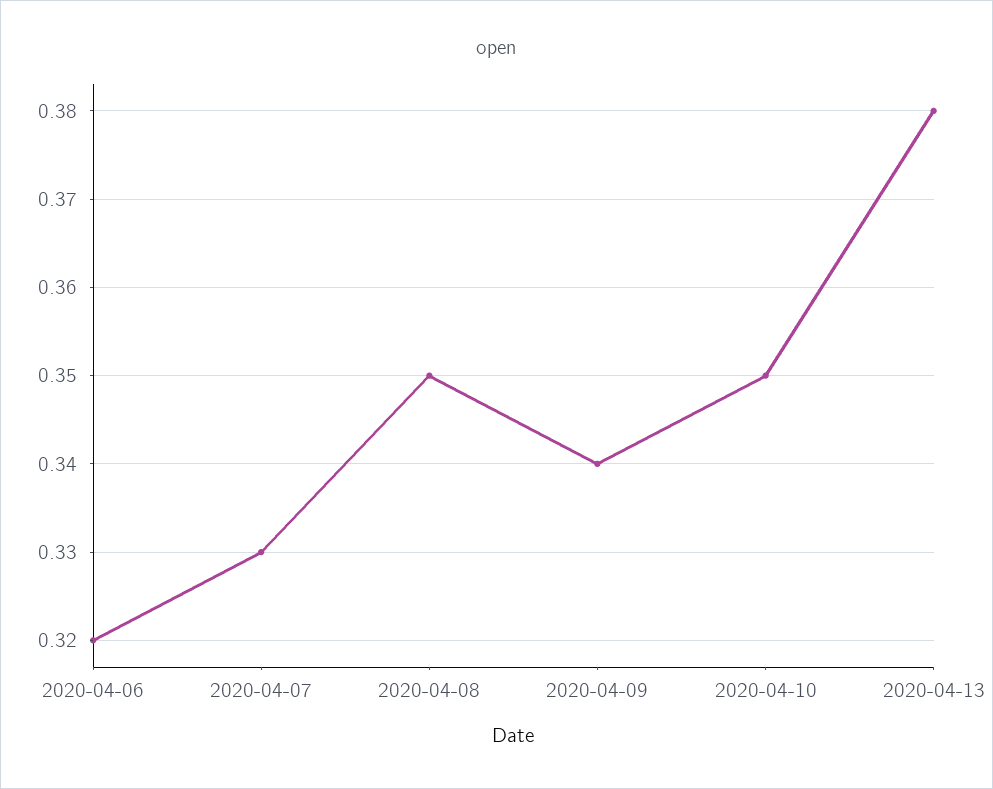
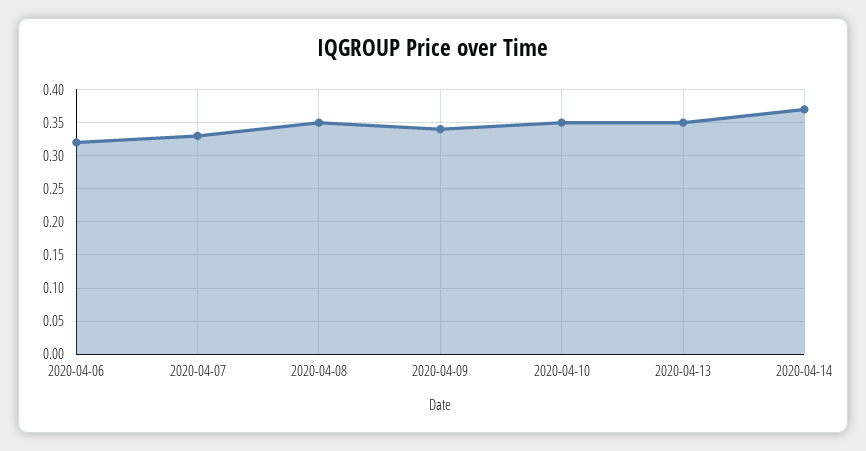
2020-04-13: 0.38 -> 0.35
2020-04-14: none -> 0.37

